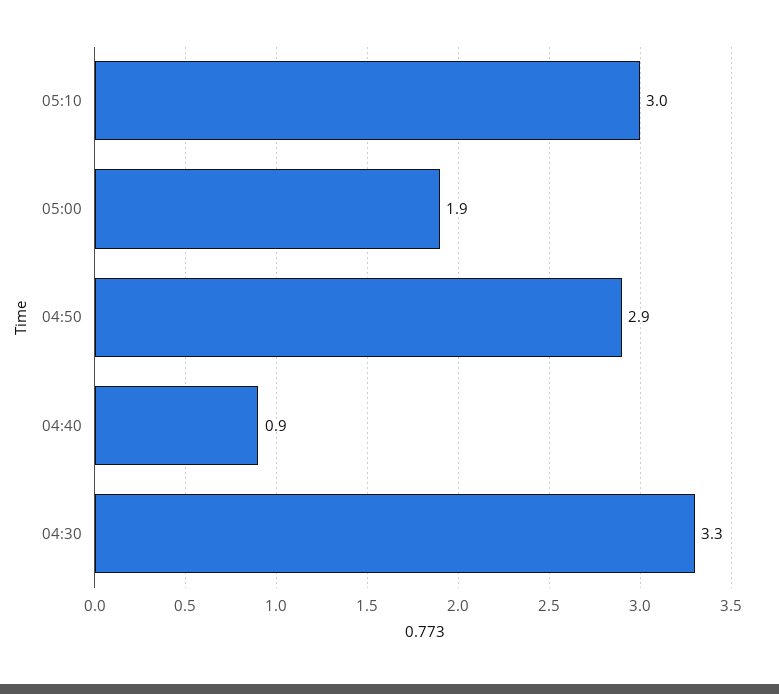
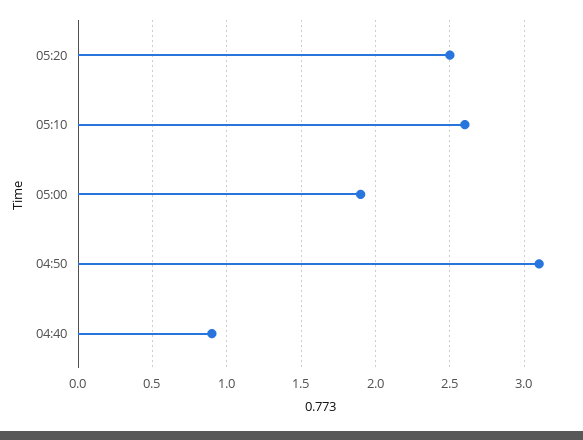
05:10: 3 -> 2.6
04:50: 2.9 -> 3.1
04:30: 3.3 -> none
05:20: none -> 2.5

